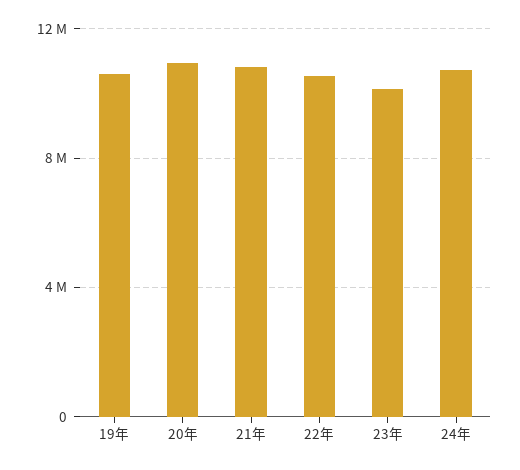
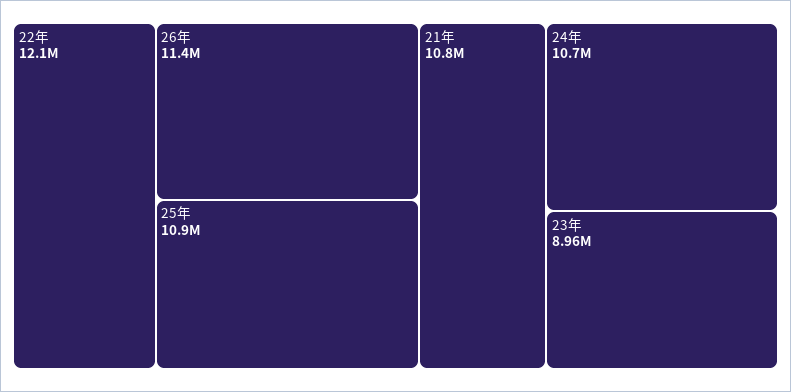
19年: 10500000 -> none
20年: 11000000 -> none
22年: 10500000 -> 12100000
23年: 10000000 -> 8960000
26年: none -> 11400000
25年: none -> 10900000

